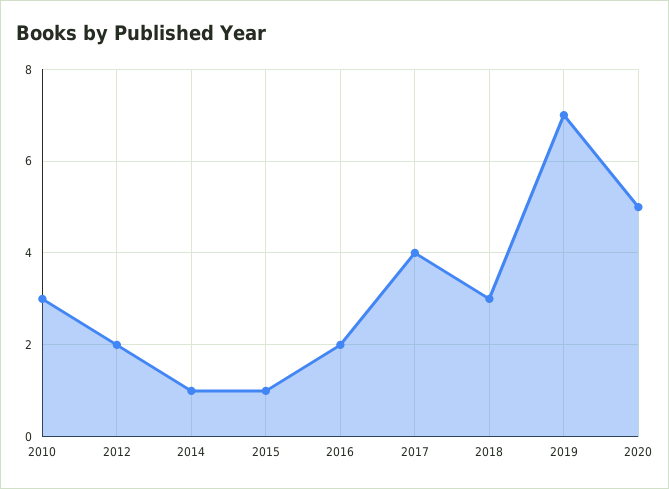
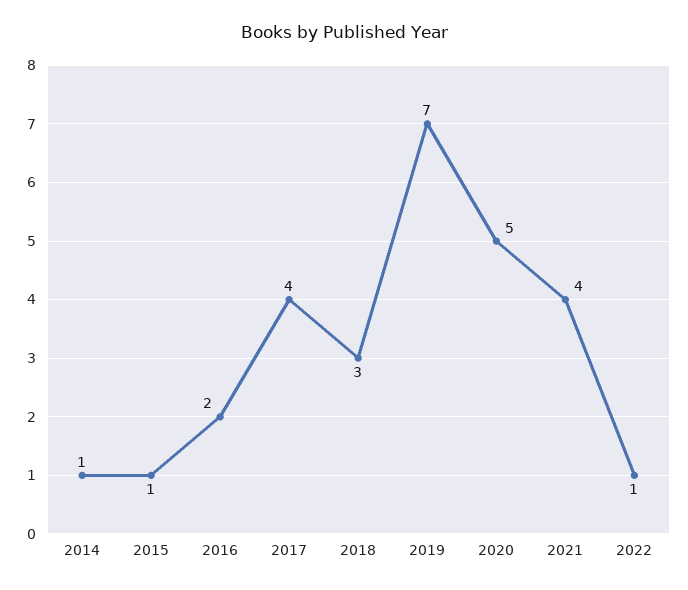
2010: 3 -> none
2012: 2 -> none
2021: none -> 4
2022: none -> 1

